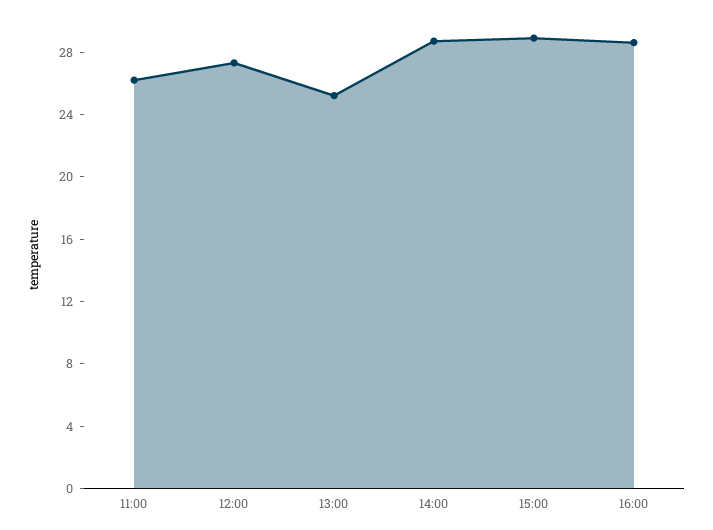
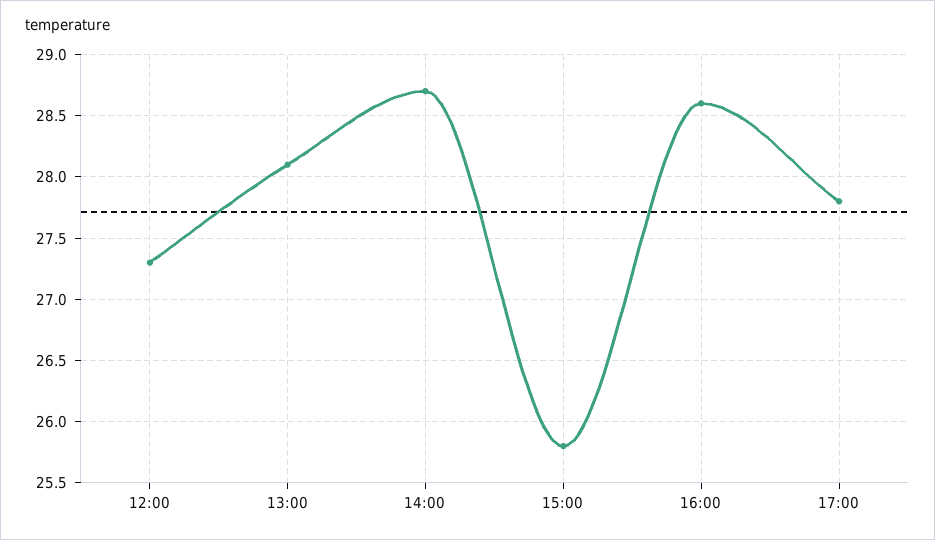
11:00: 26 -> none
13:00: 25 -> 28.1
15:00: 29 -> 25.8
17:00: none -> 27.8

